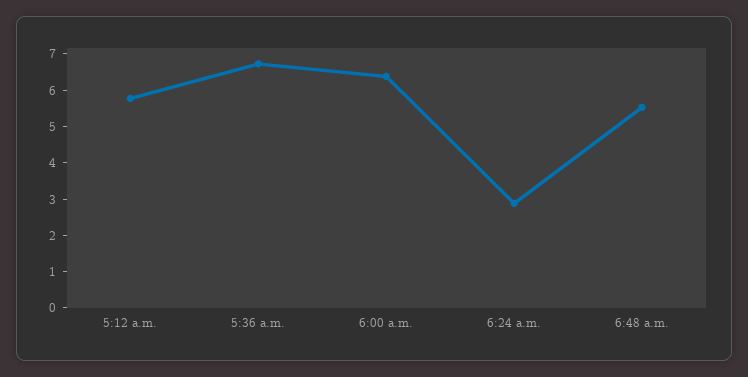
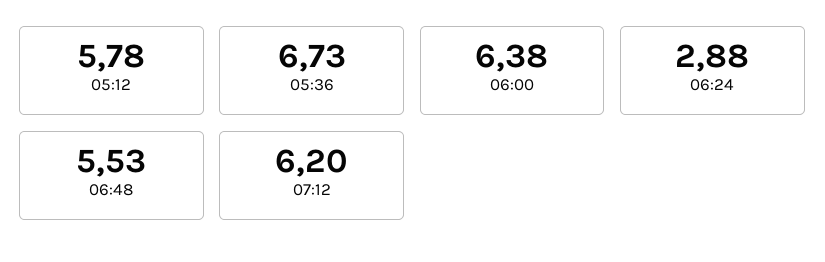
07:12: none -> 6.2

